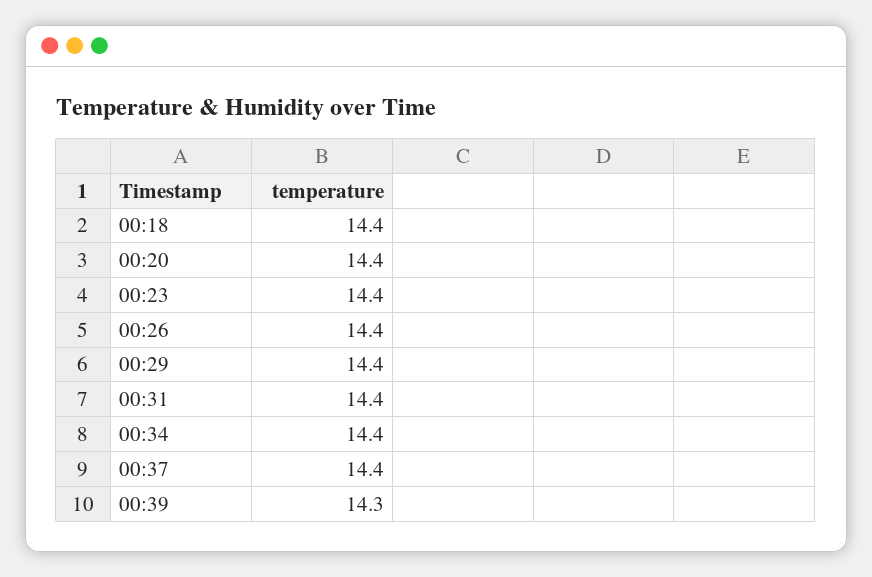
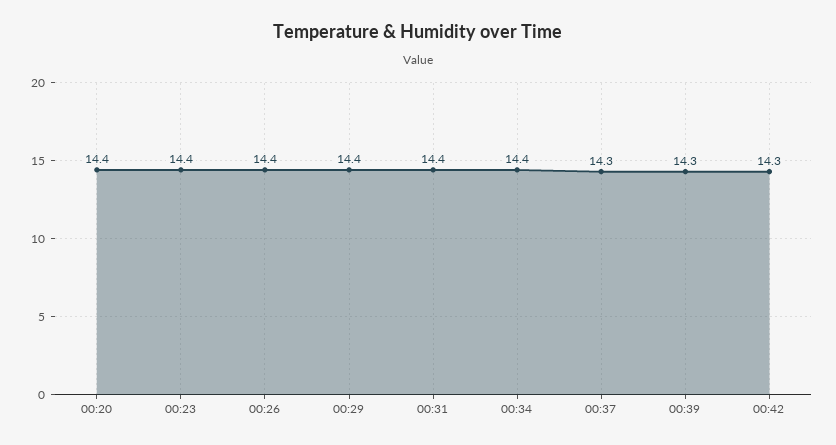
00:18: 14.4 -> none
00:37: 14.4 -> 14.3
00:42: none -> 14.3

